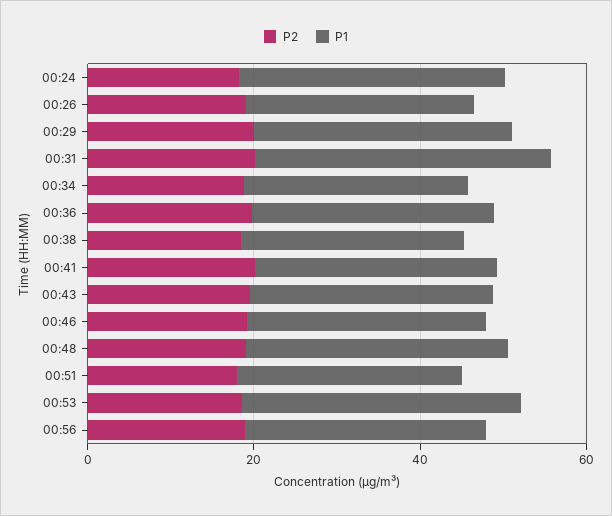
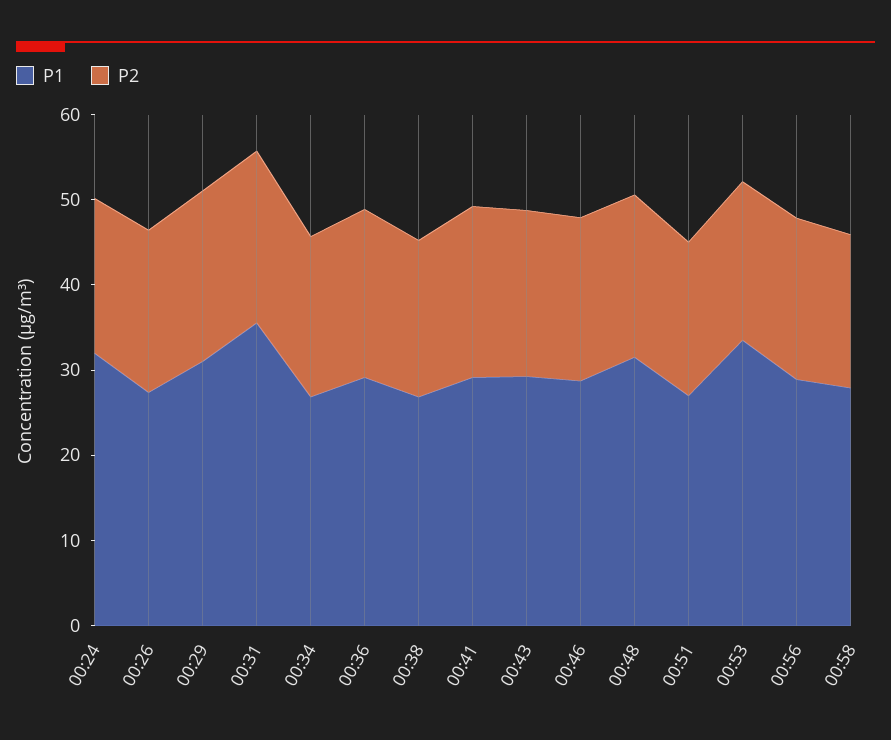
P1, 00:58: none -> 28
P2, 00:58: none -> 18

